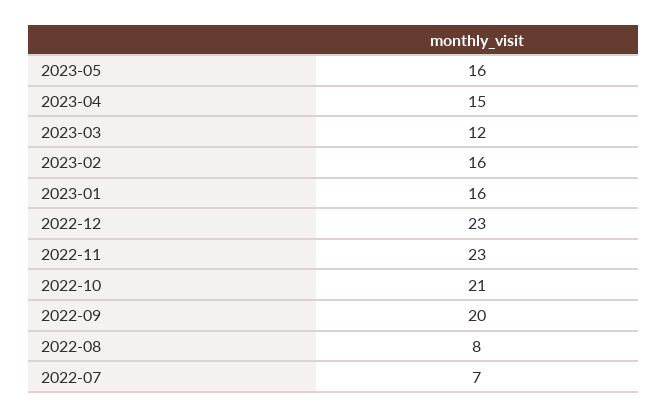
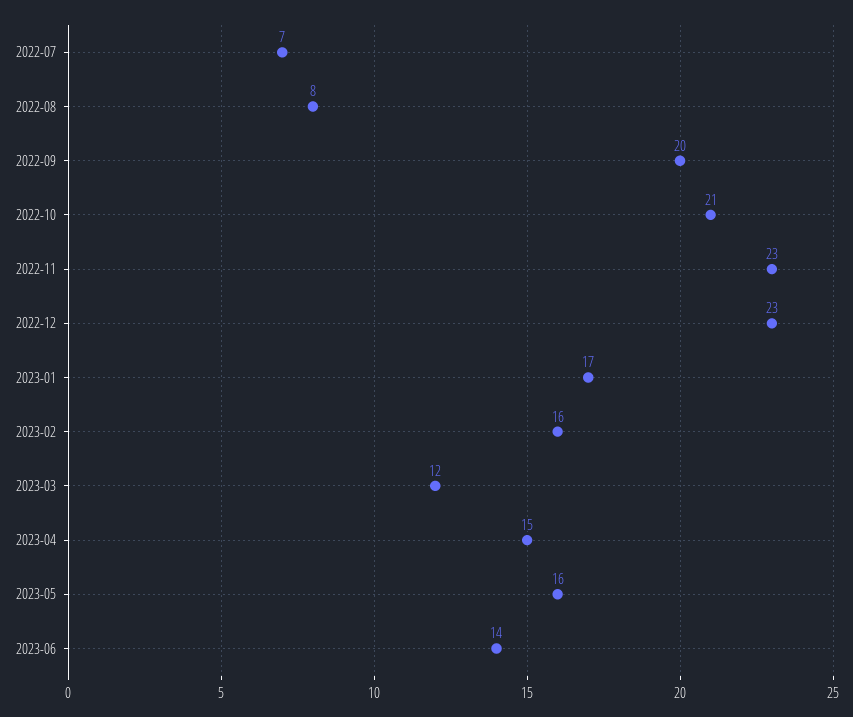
2023-01: 16 -> 17
2023-06: none -> 14

